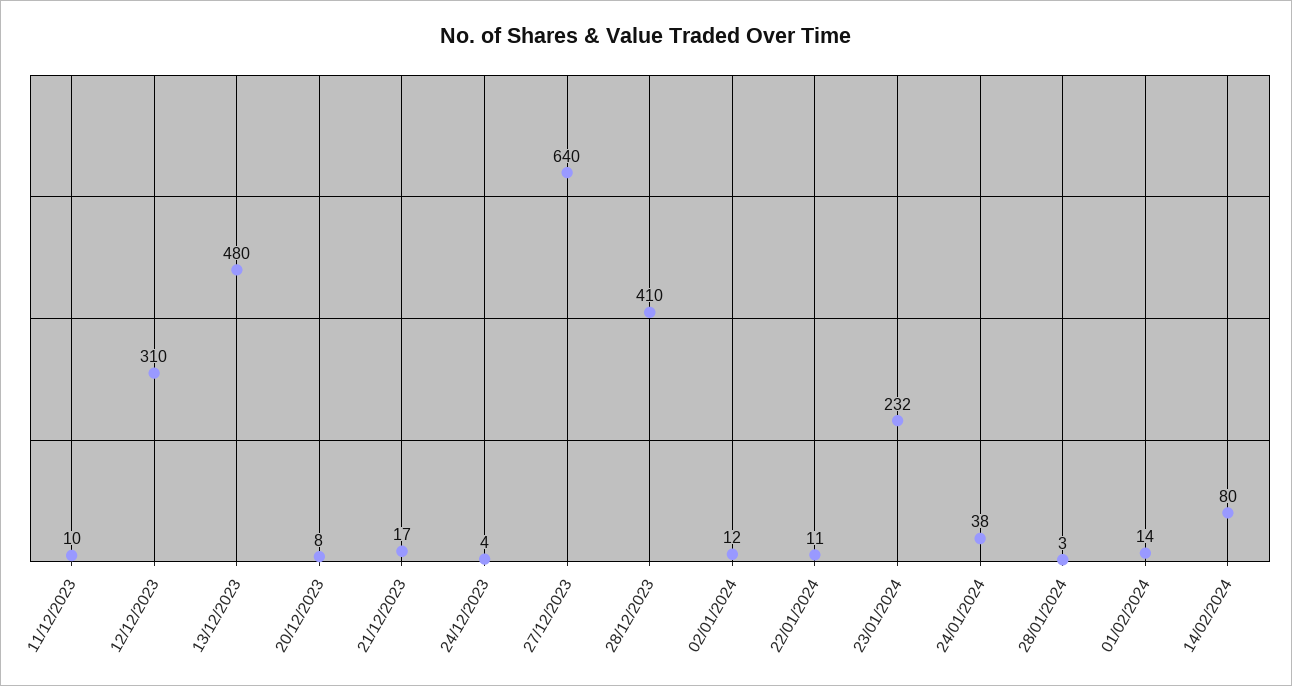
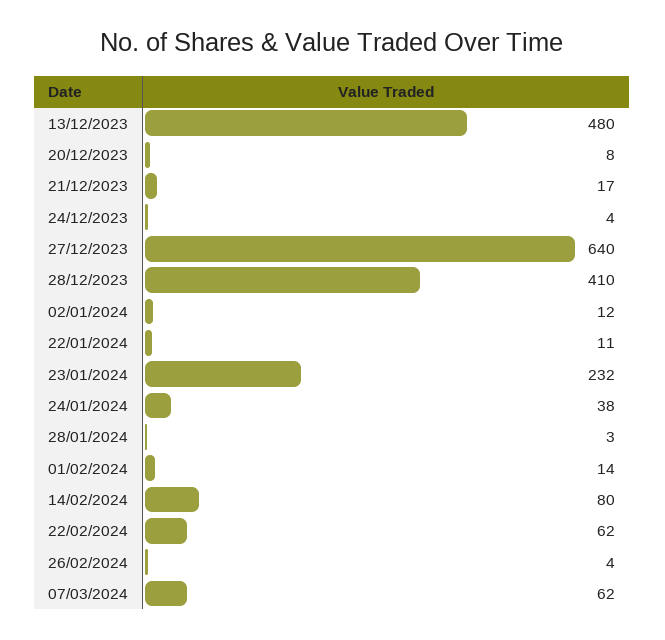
11/12/2023: 10 -> none
12/12/2023: 310 -> none
22/02/2024: none -> 62
26/02/2024: none -> 4
07/03/2024: none -> 62

